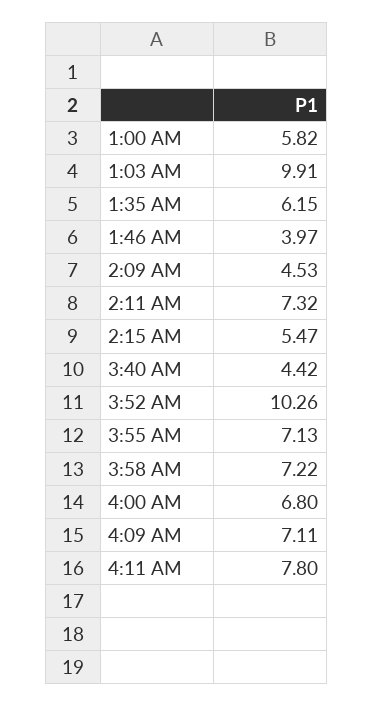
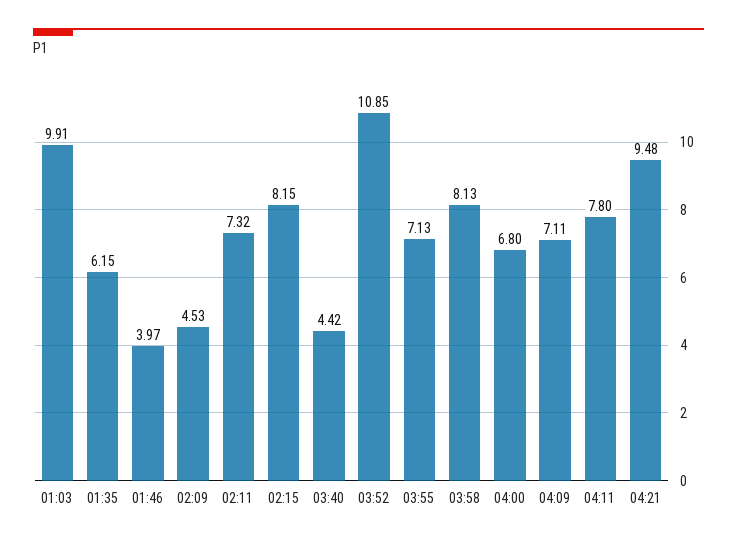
1:00 AM: 5.82 -> none
2:15 AM: 5.47 -> 8.15
3:52 AM: 10.26 -> 10.85
3:58 AM: 7.22 -> 8.13
04:21: none -> 9.48

